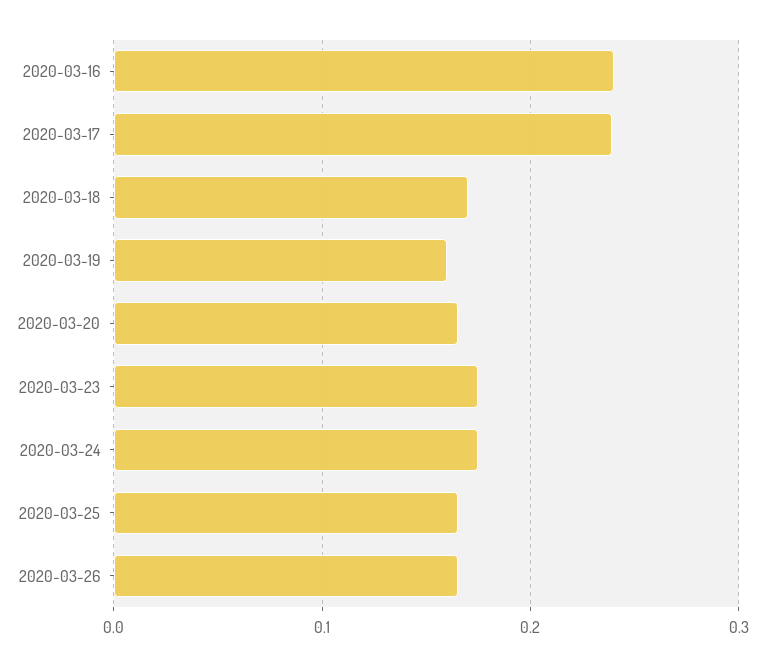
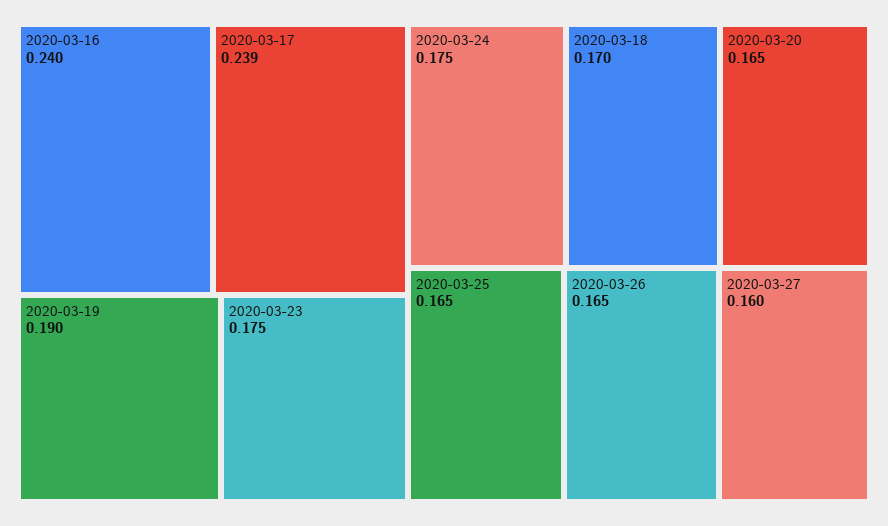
2020-03-19: 0.16 -> 0.19
2020-03-27: none -> 0.16

